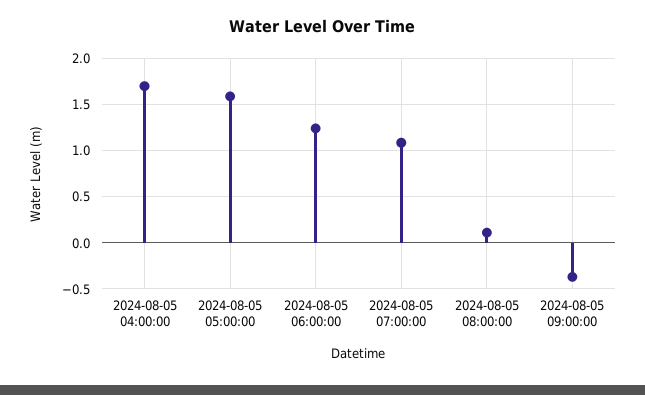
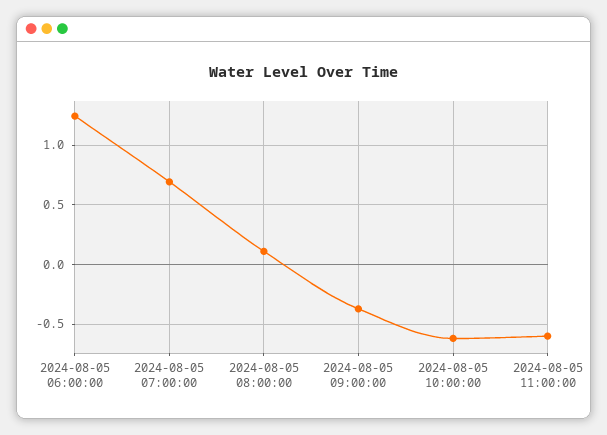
2024-08-05 04:00:00: 1.7 -> none
2024-08-05 05:00:00: 1.6 -> none
2024-08-05 07:00:00: 1.1 -> 0.7
2024-08-05 10:00:00: none -> -0.6
2024-08-05 11:00:00: none -> -0.6

